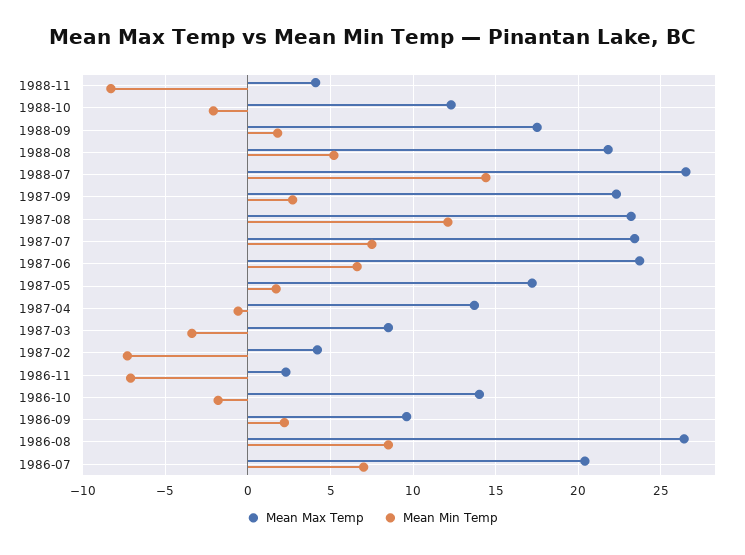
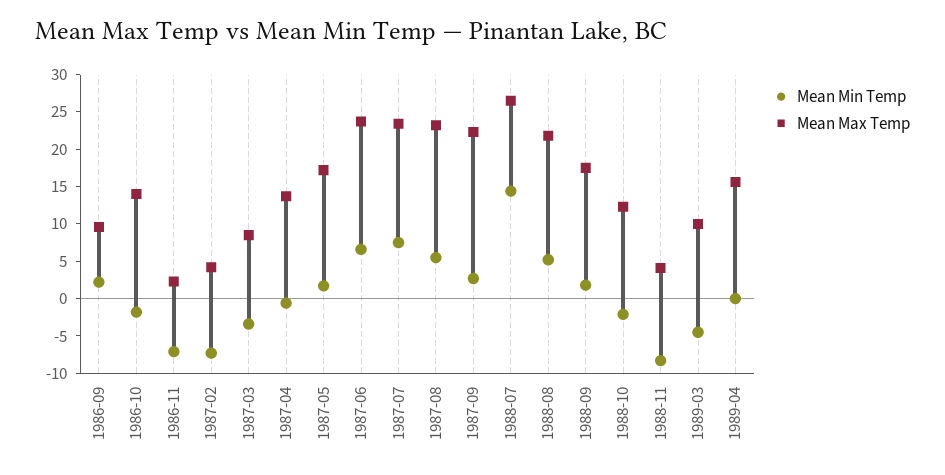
Mean Min Temp, 1987-08: 12 -> 5
Mean Max Temp, 1986-08: 26.5 -> none
Mean Min Temp, 1986-08: 8.5 -> none
Mean Max Temp, 1986-07: 20.5 -> none
Mean Min Temp, 1986-07: 7 -> none
Mean Min Temp, 1989-03: none -> -5
Mean Max Temp, 1989-03: none -> 10
Mean Min Temp, 1989-04: none -> 0
Mean Max Temp, 1989-04: none -> 15

